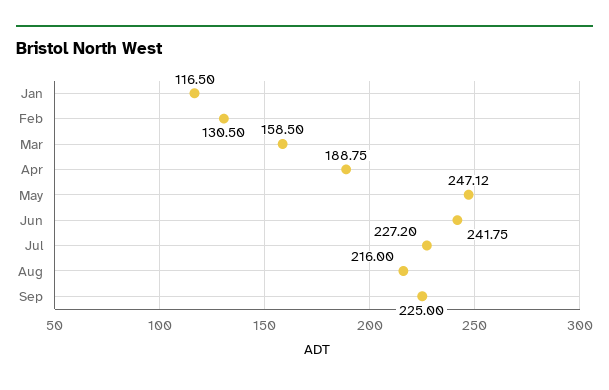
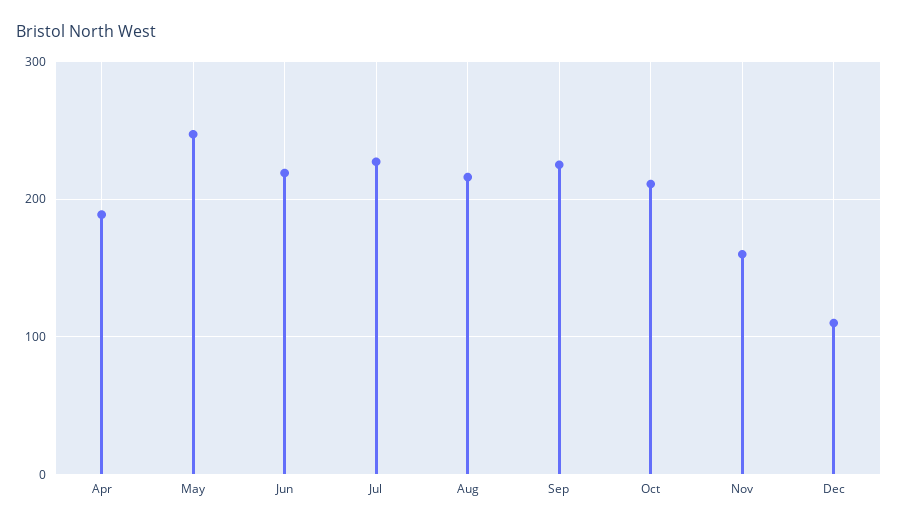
Jan: 116.5 -> none
Feb: 130.5 -> none
Mar: 158.5 -> none
Jun: 241.75 -> 220
Oct: none -> 210
Nov: none -> 160
Dec: none -> 110

